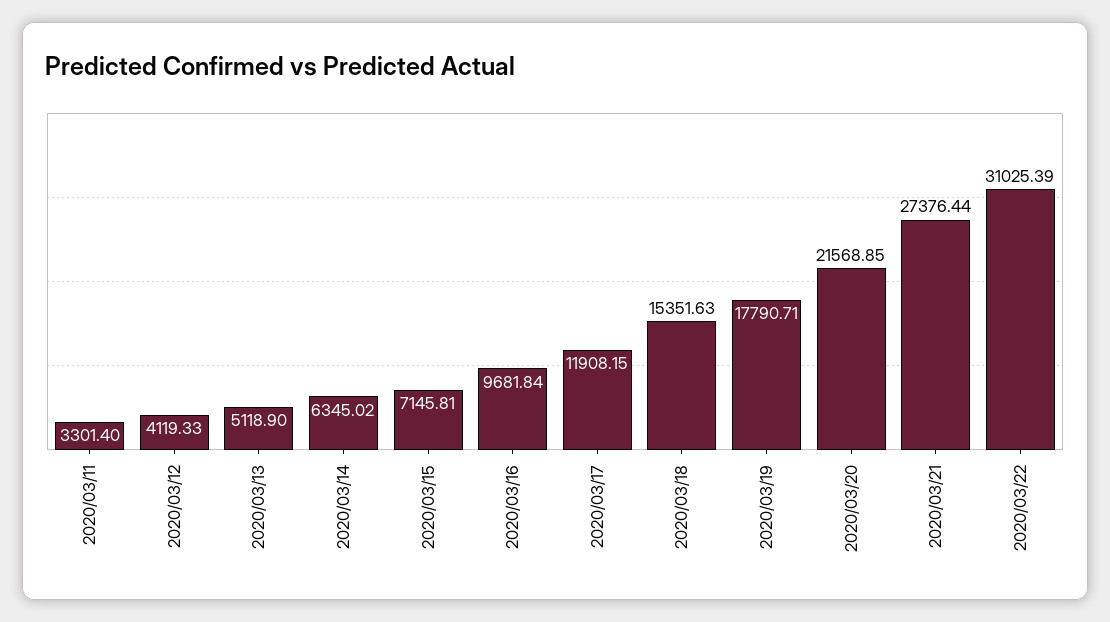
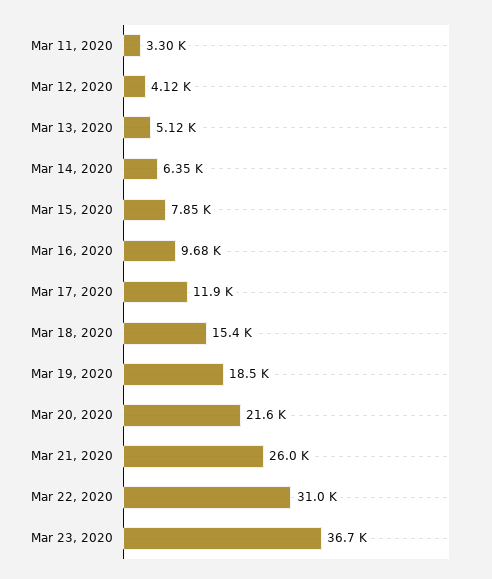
2020/03/15: 7145.81 -> 7850
2020/03/19: 17790.71 -> 18500
2020/03/21: 27376.44 -> 26000
Mar 23, 2020: none -> 36700

